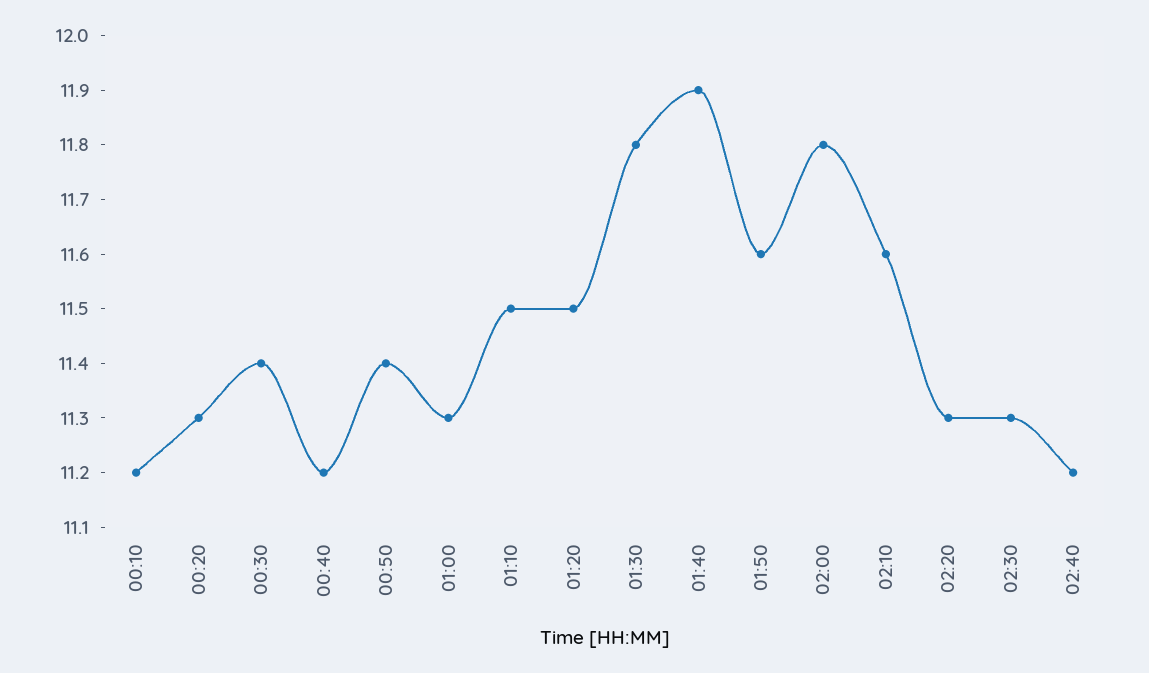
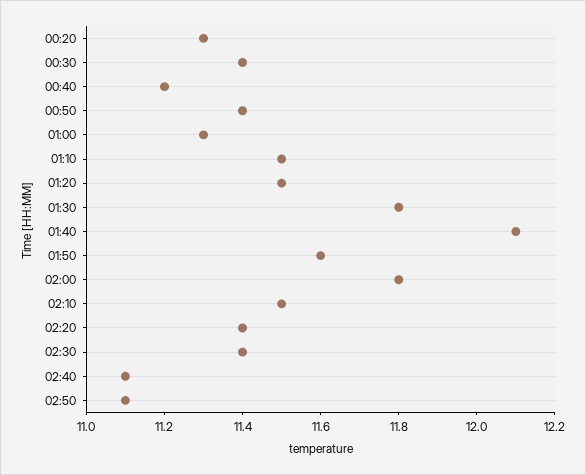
00:10: 11.2 -> none
01:40: 11.9 -> 12.1
02:10: 11.6 -> 11.5
02:20: 11.3 -> 11.4
02:30: 11.3 -> 11.4
02:40: 11.2 -> 11.1
02:50: none -> 11.1

